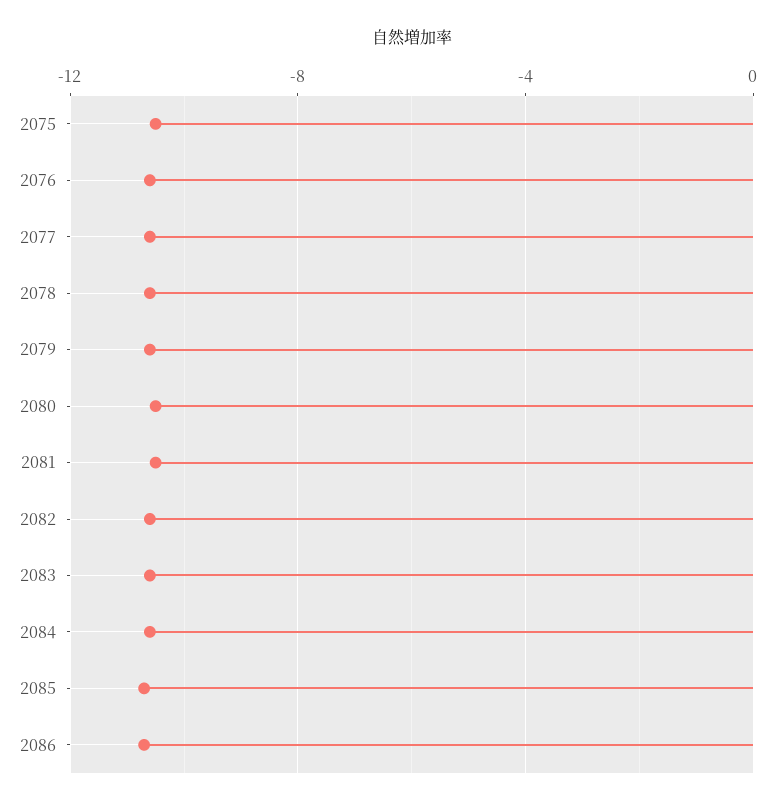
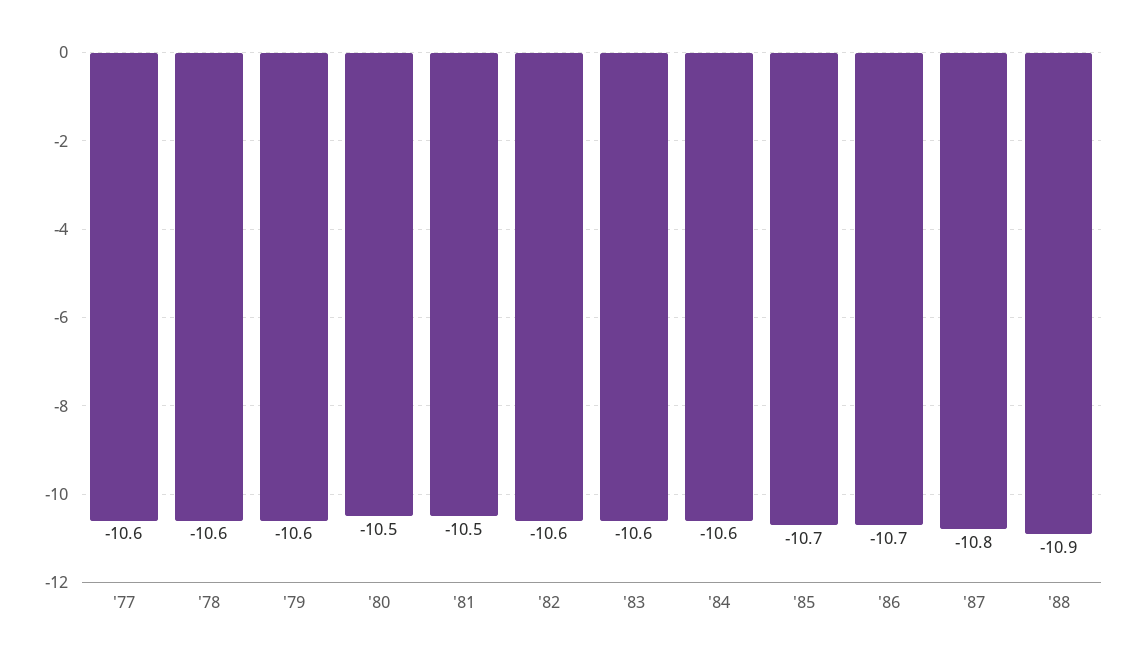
2075: -10.5 -> none
2076: -10.5 -> none
'87: none -> -10.8
'88: none -> -10.9

